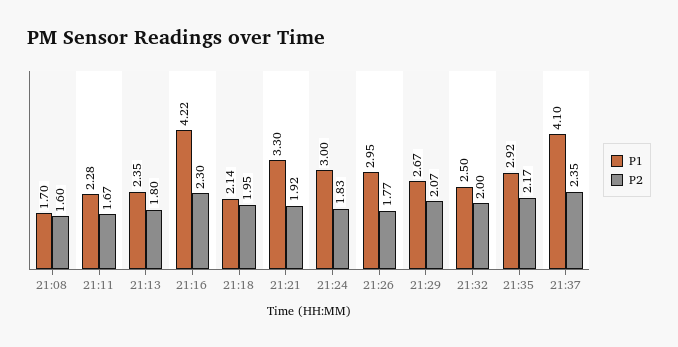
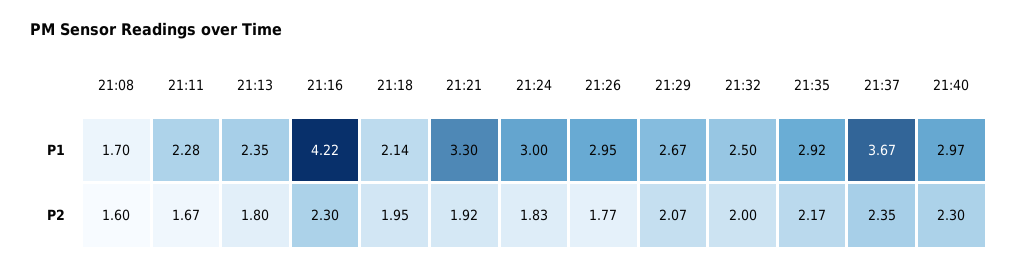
P1, 21:37: 4.1 -> 3.67
P1, 21:40: none -> 2.97
P2, 21:40: none -> 2.3

